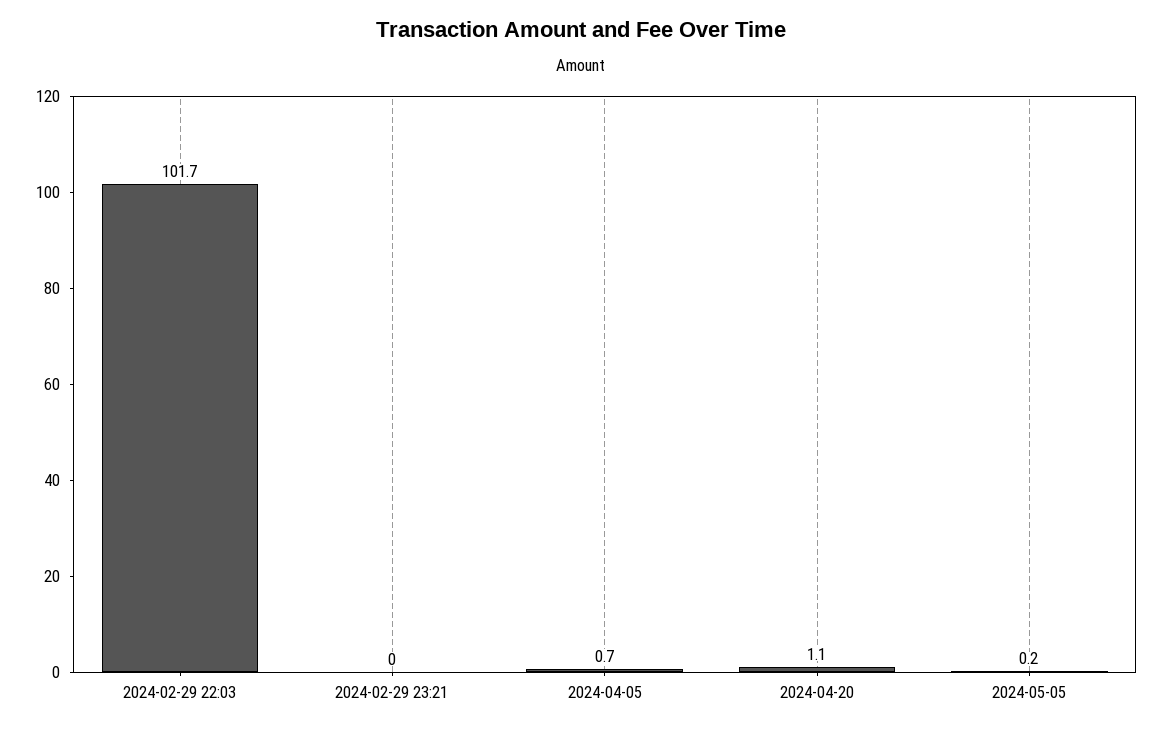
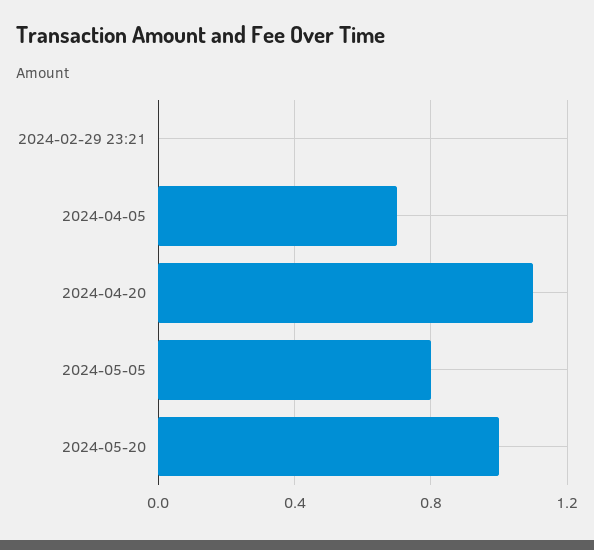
2024-02-29 22:03: 101.7 -> none
2024-05-05: 0.2 -> 0.8
2024-05-20: none -> 1

